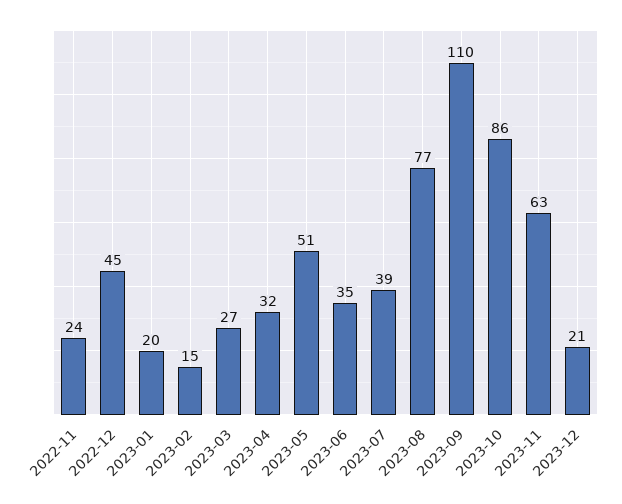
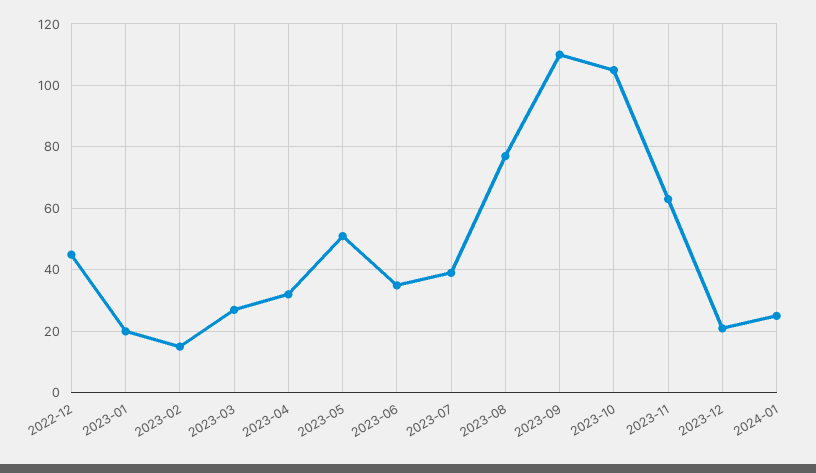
2022-11: 24 -> none
2023-10: 86 -> 105
2024-01: none -> 25

